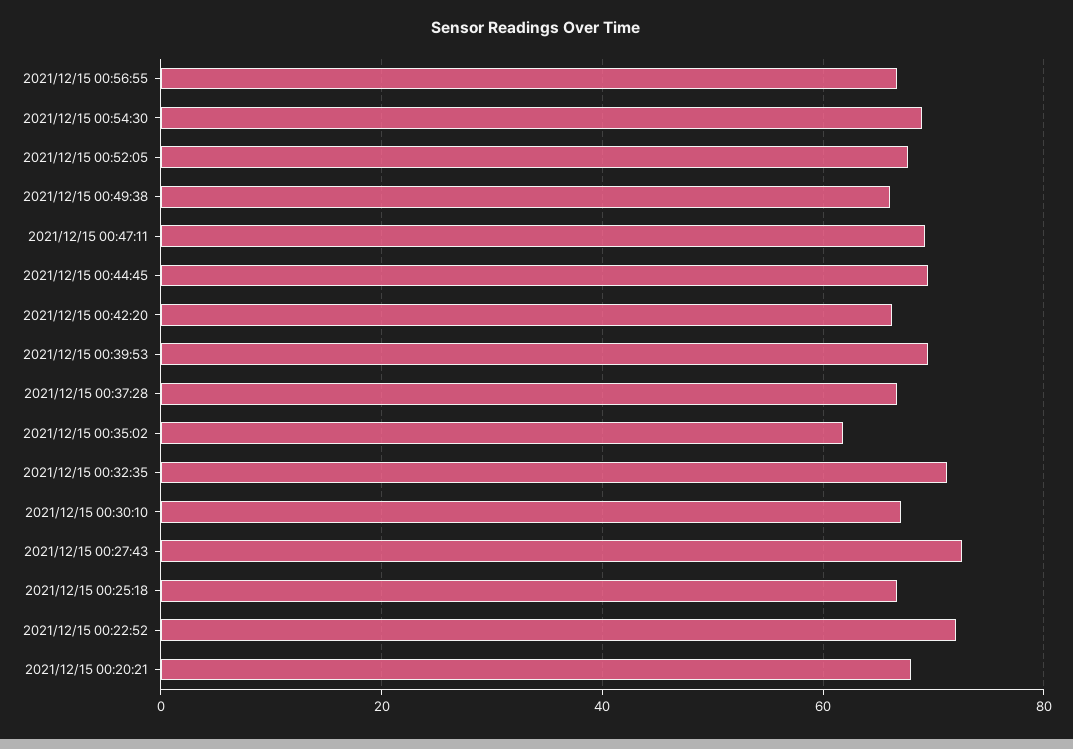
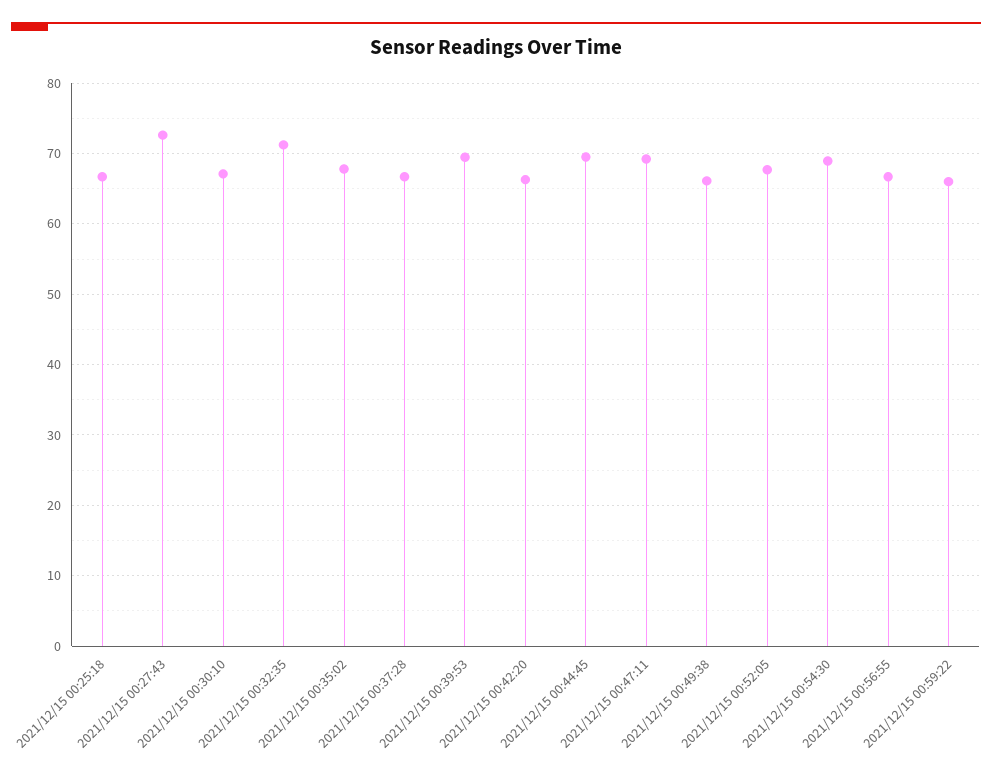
2021/12/15 00:35:02: 62 -> 68
2021/12/15 00:22:52: 72 -> none
2021/12/15 00:20:21: 68 -> none
2021/12/15 00:59:22: none -> 66

